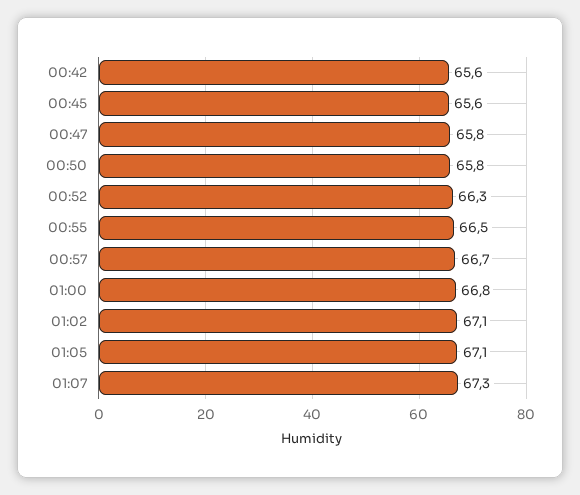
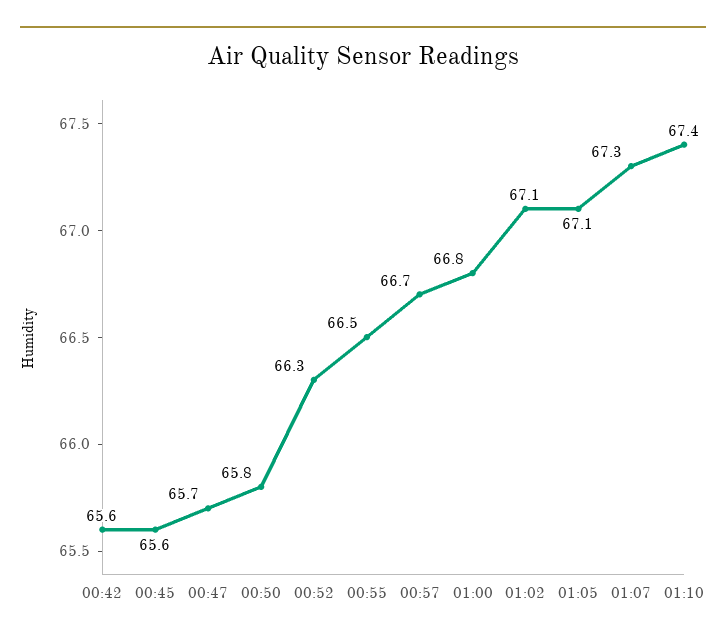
00:47: 65.8 -> 65.7
01:10: none -> 67.4

